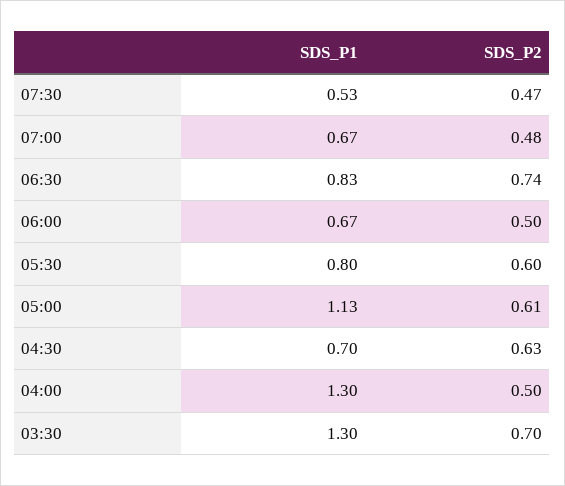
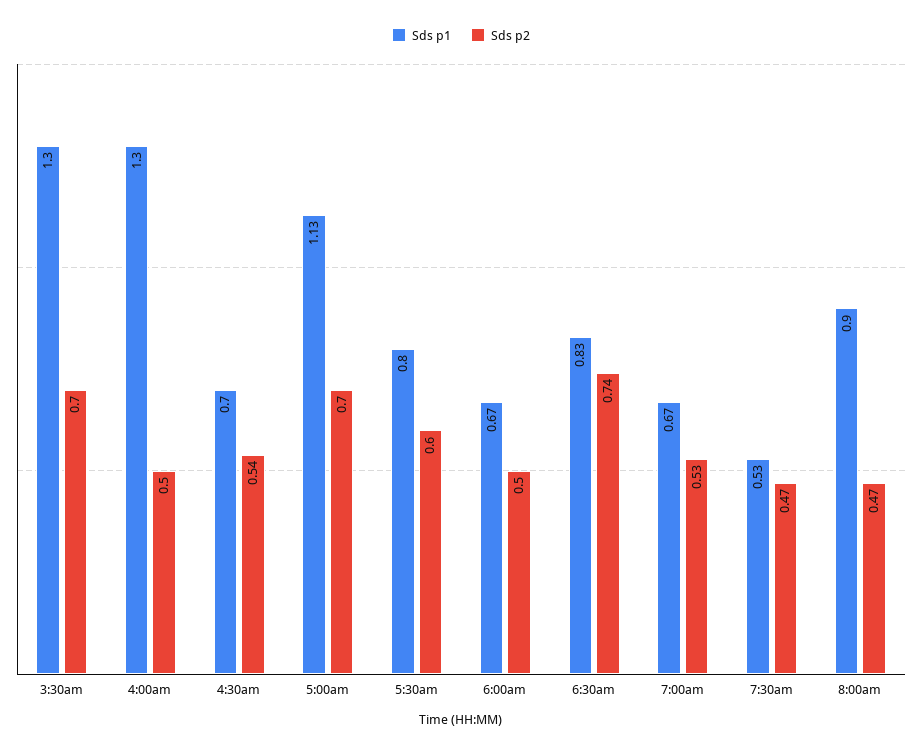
SDS_P2, 07:00: 0.48 -> 0.53
SDS_P2, 05:00: 0.61 -> 0.7
SDS_P2, 04:30: 0.63 -> 0.54
SDS_P1, 8:00am: none -> 0.9
SDS_P2, 8:00am: none -> 0.47

